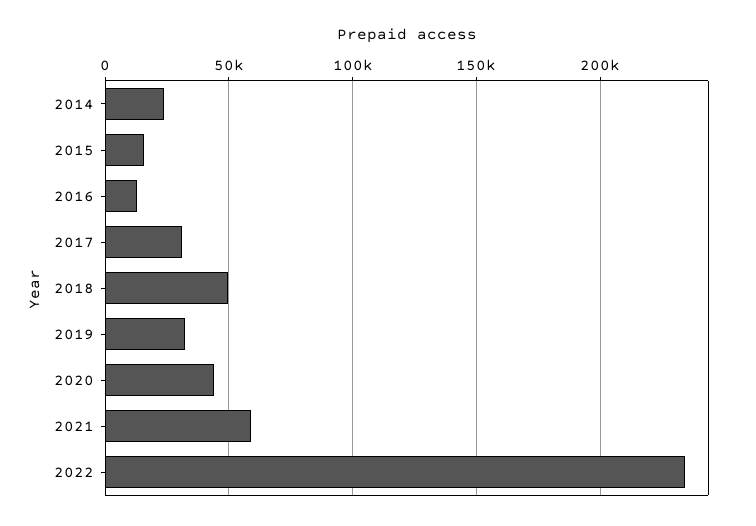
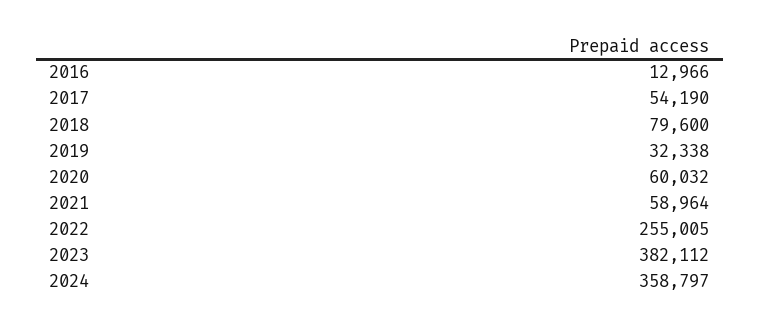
2014: 25000 -> none
2015: 15000 -> none
2017: 30000 -> 54190
2018: 50000 -> 79600
2020: 45000 -> 60032
2022: 235000 -> 255005
2023: none -> 382112
2024: none -> 358797

